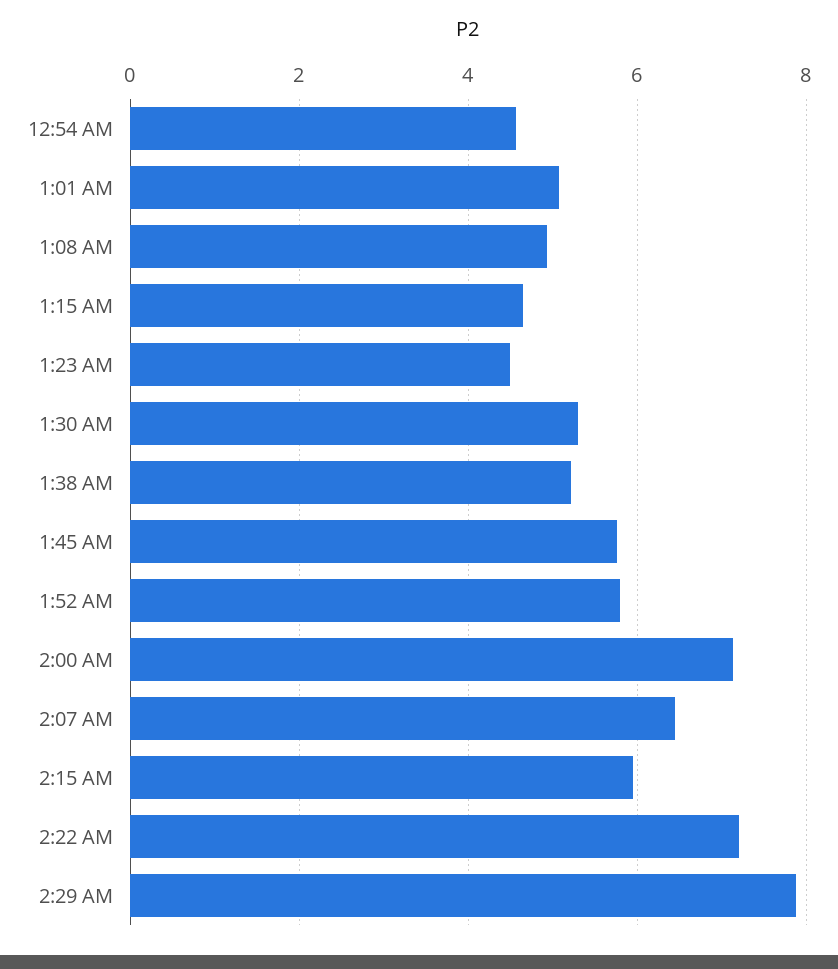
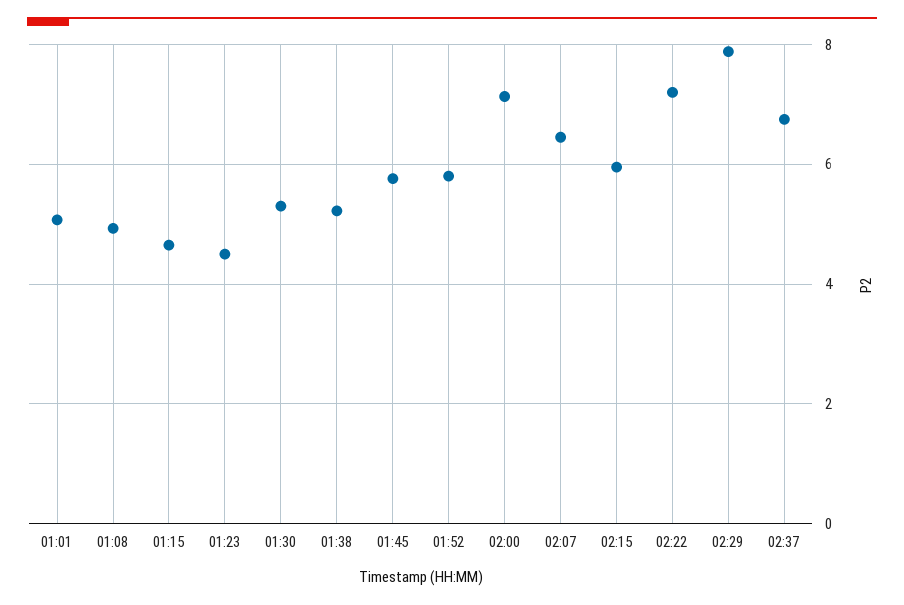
12:54 AM: 4.6 -> none
02:37: none -> 6.8

